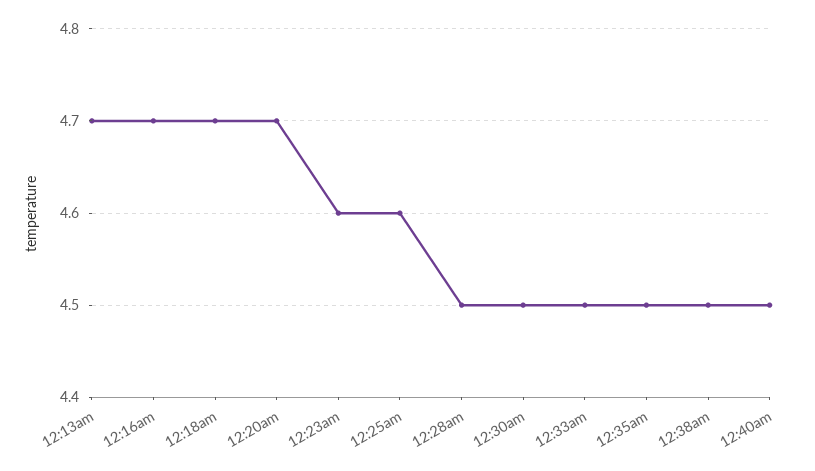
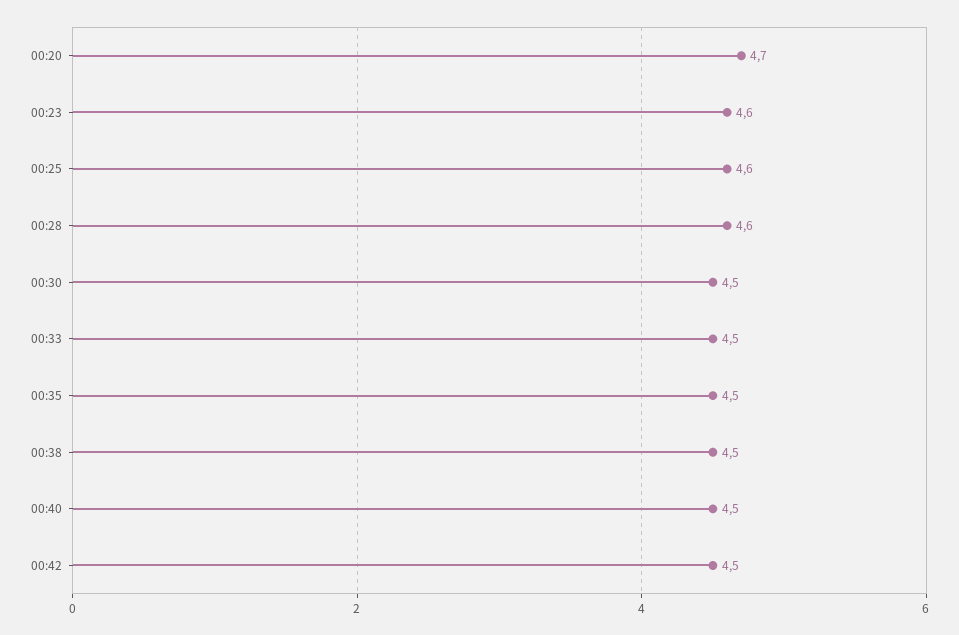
12:13am: 4.7 -> none
12:16am: 4.7 -> none
12:18am: 4.7 -> none
12:28am: 4.5 -> 4.6
00:42: none -> 4.5

